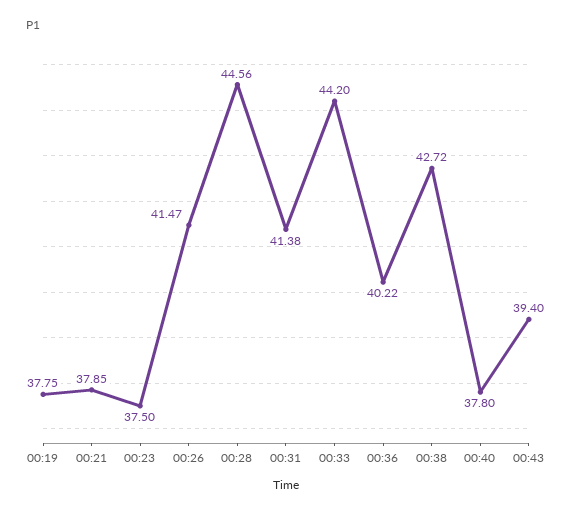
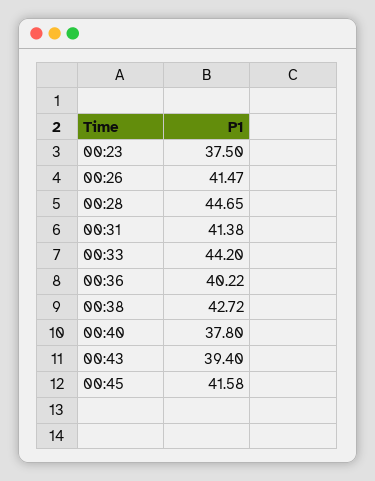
00:19: 37.75 -> none
00:21: 37.85 -> none
00:28: 44.56 -> 44.65
00:45: none -> 41.58

